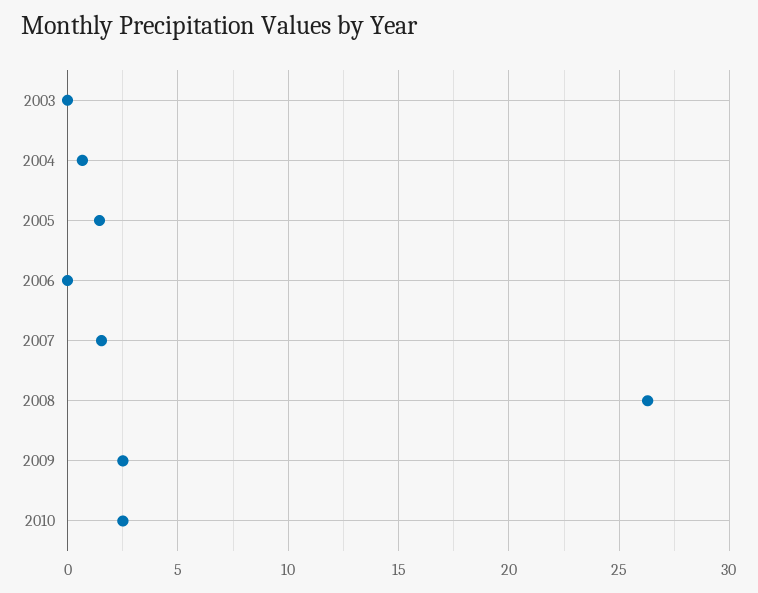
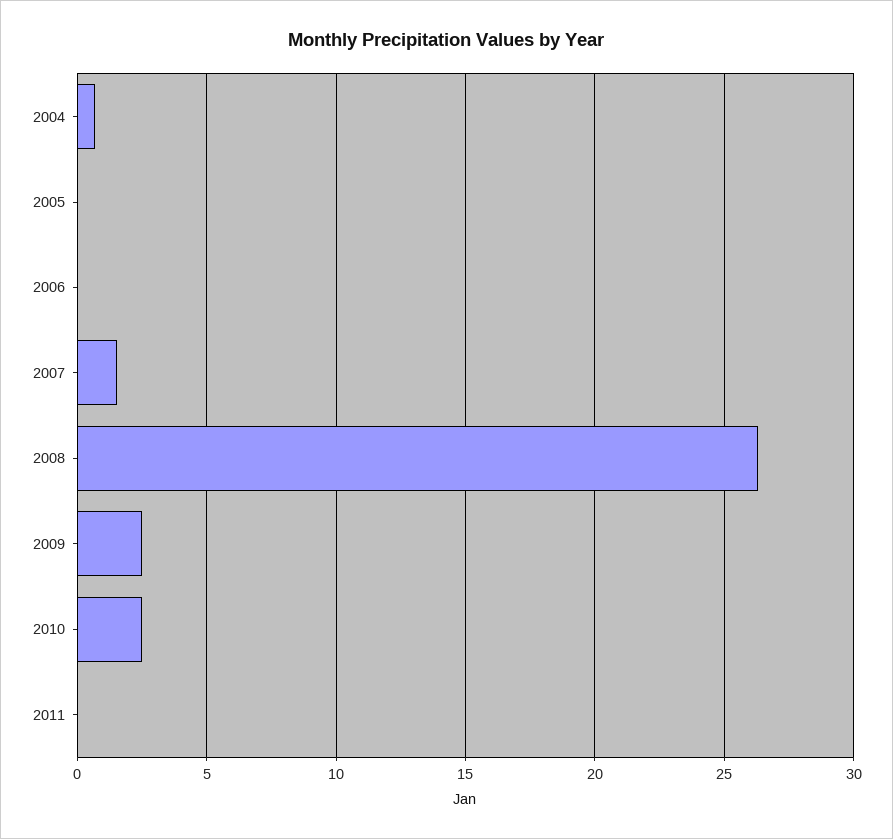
2003: 0 -> none
2005: 1.5 -> 0
2011: none -> 0

